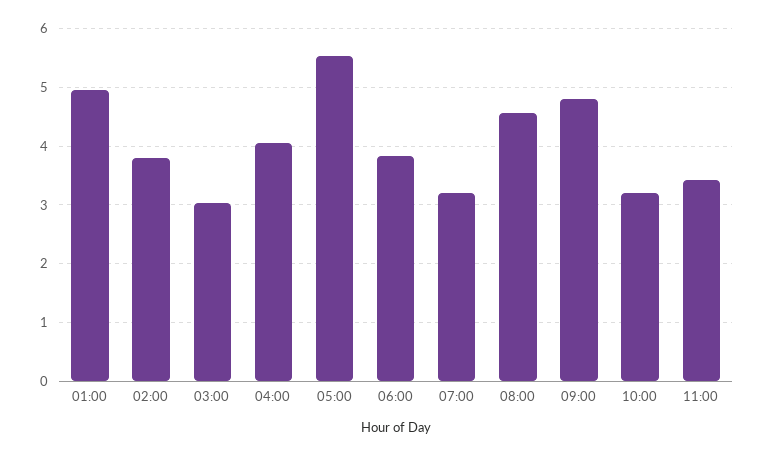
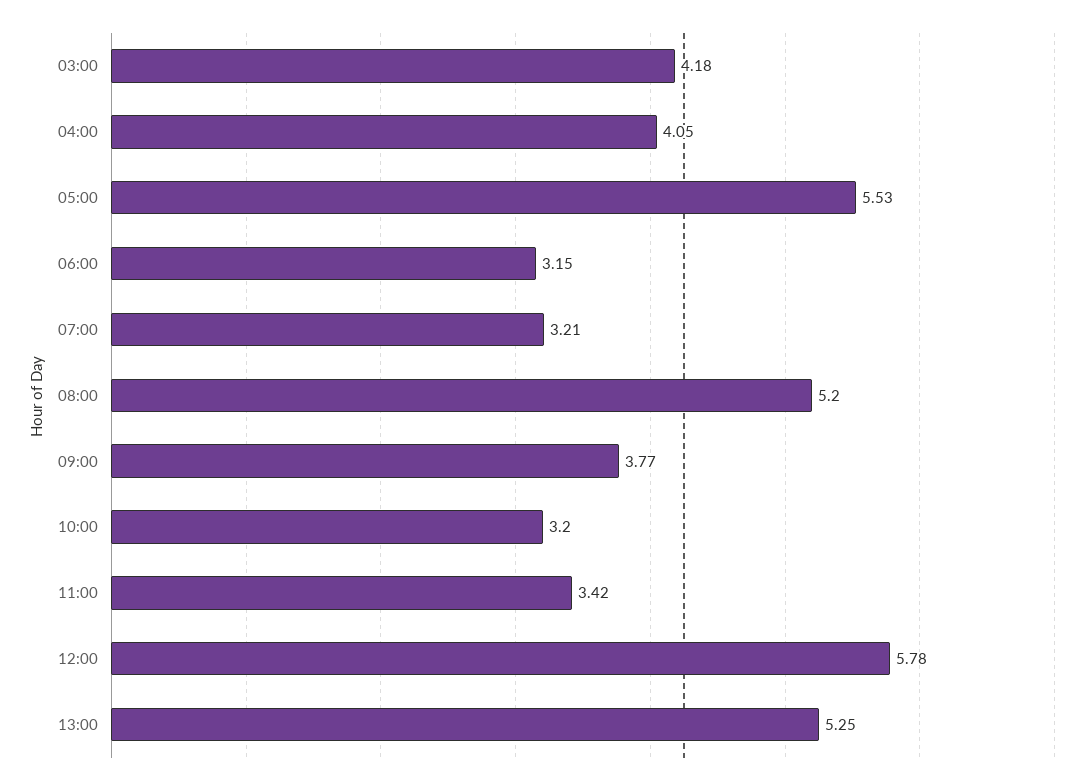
01:00: 5 -> none
02:00: 3.8 -> none
03:00: 3 -> 4.18
06:00: 3.8 -> 3.15
08:00: 4.6 -> 5.2
09:00: 4.8 -> 3.77
12:00: none -> 5.78
13:00: none -> 5.25

